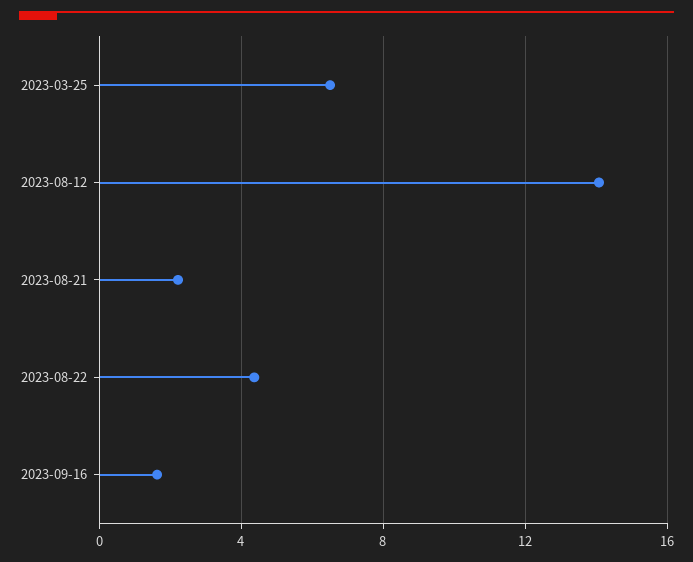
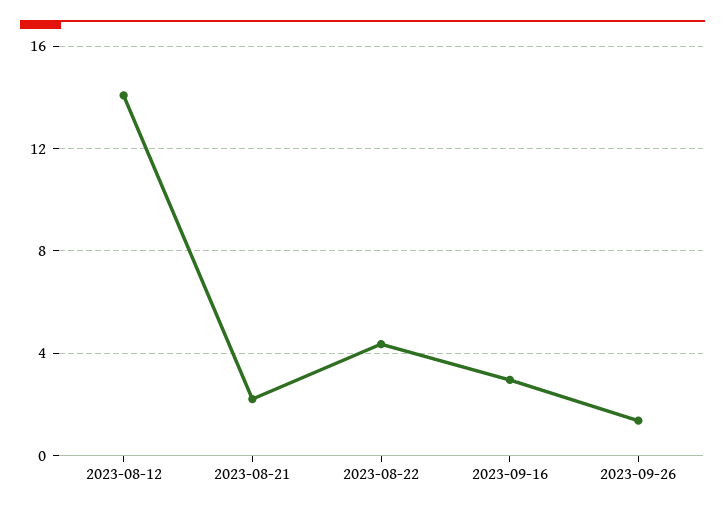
2023-03-25: 6.5 -> none
2023-09-16: 1.5 -> 3
2023-09-26: none -> 1.5

